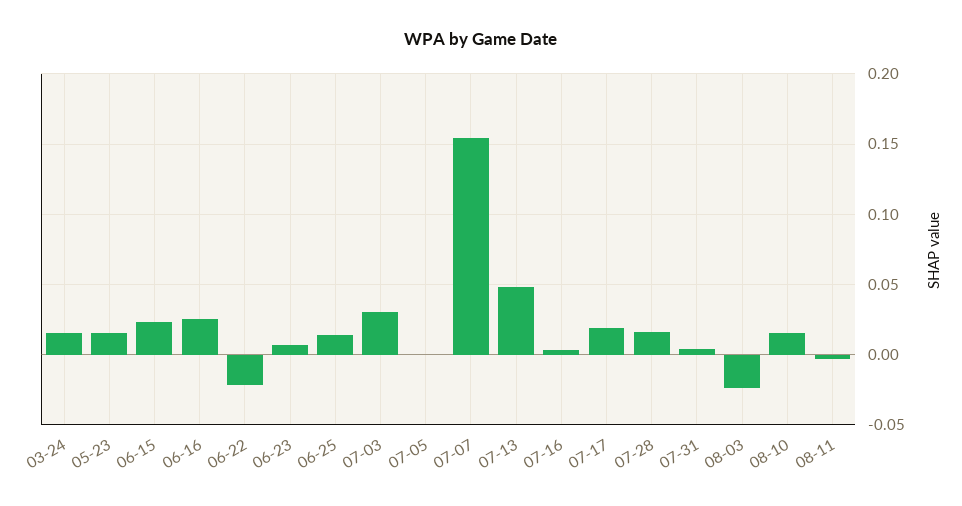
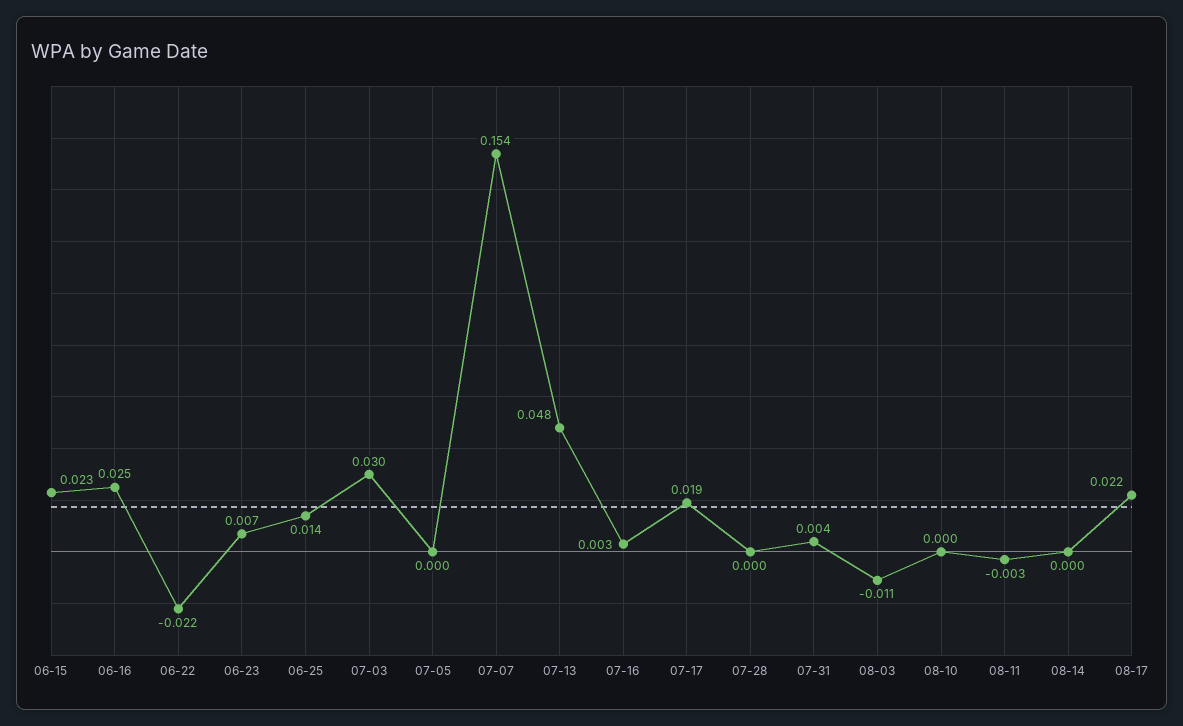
03-24: 0.015 -> none
05-23: 0.015 -> none
07-28: 0.015 -> 0
08-03: -0.025 -> -0.011
08-10: 0.015 -> 0
08-14: none -> 0
08-17: none -> 0.022

